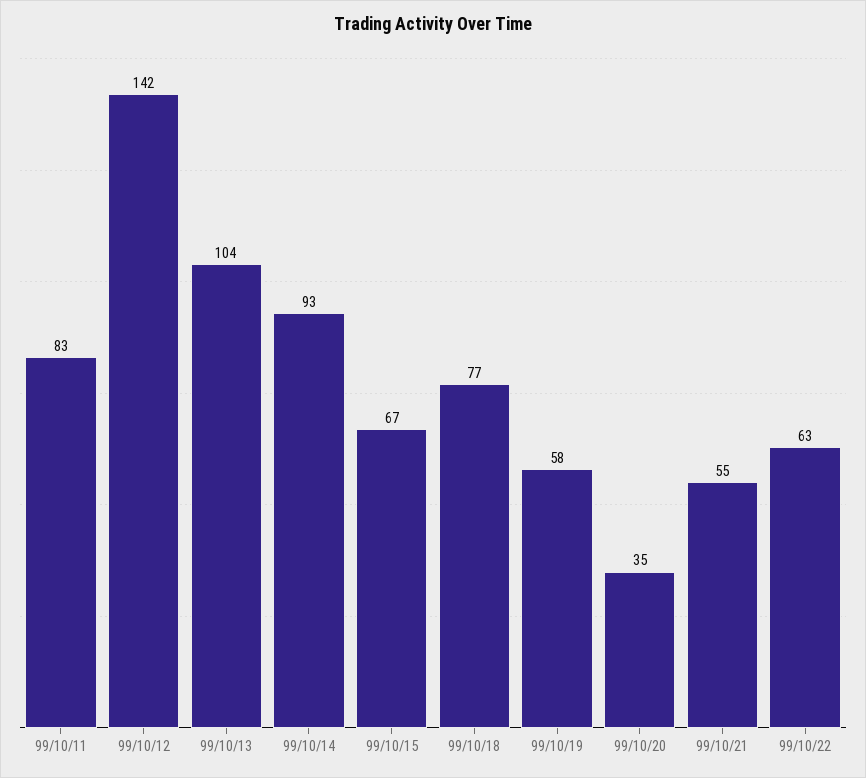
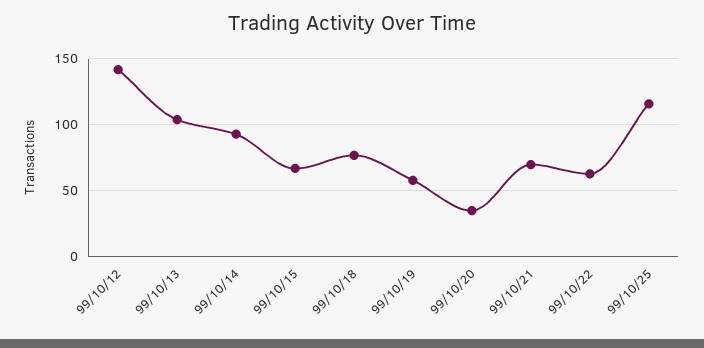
99/10/11: 83 -> none
99/10/21: 55 -> 70
99/10/25: none -> 115

